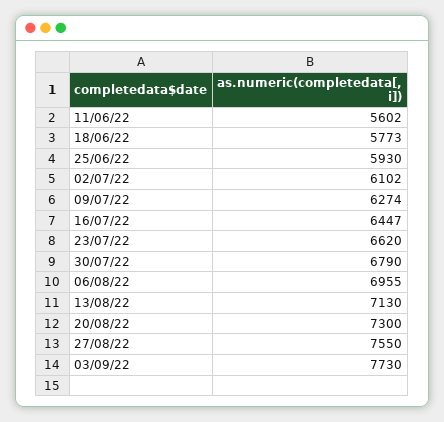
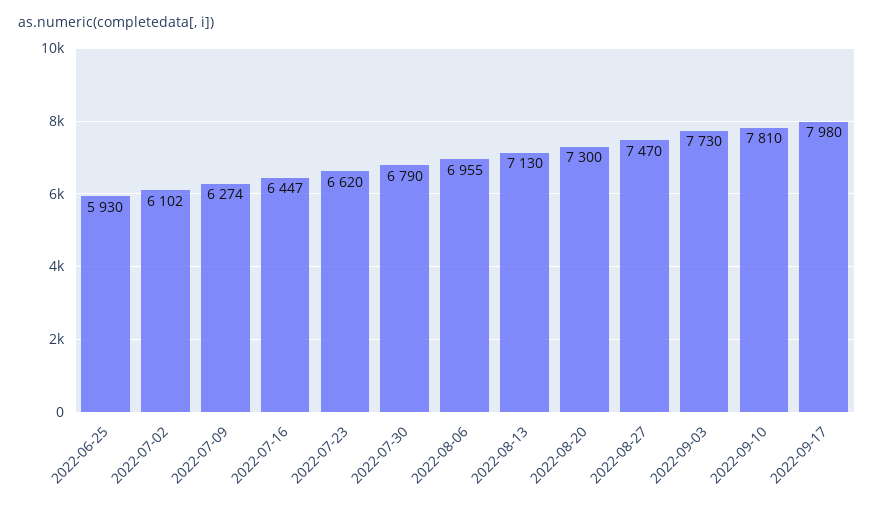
11/06/22: 5602 -> none
18/06/22: 5773 -> none
27/08/22: 7550 -> 7470
2022-09-10: none -> 7810
2022-09-17: none -> 7980

